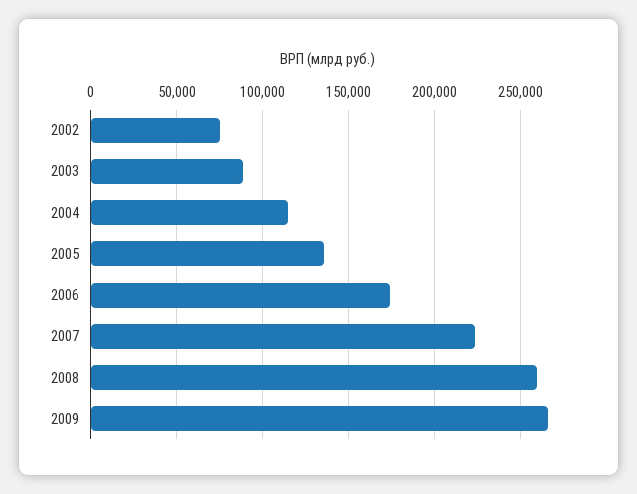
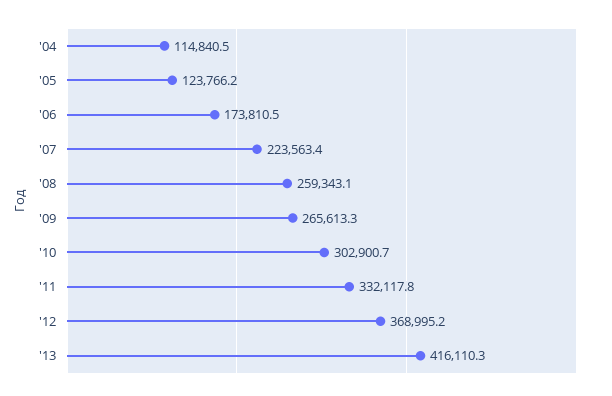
2002: 75000 -> none
2003: 90000 -> none
2005: 135000 -> 123766.2
'10: none -> 302900.7
'11: none -> 332117.8
'12: none -> 368995.2
'13: none -> 416110.3

